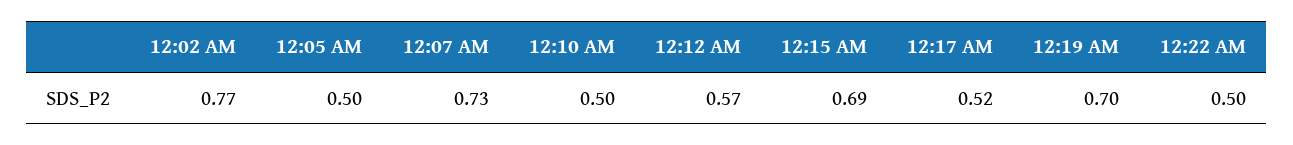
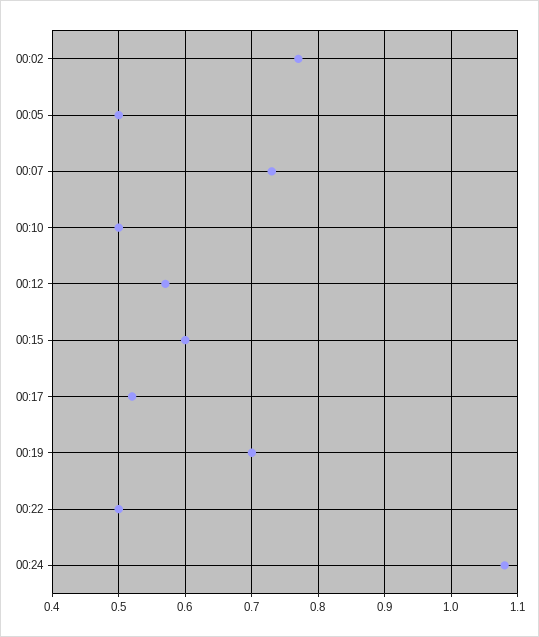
12:15 AM: 0.69 -> 0.6
00:24: none -> 1.08

